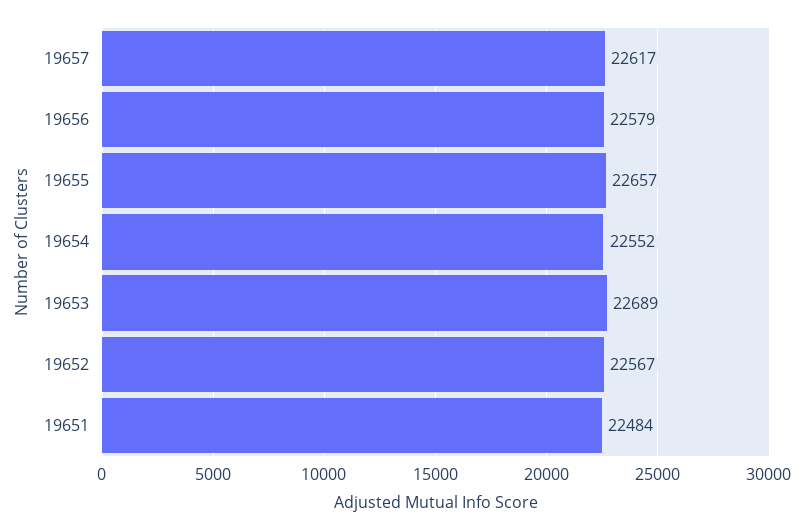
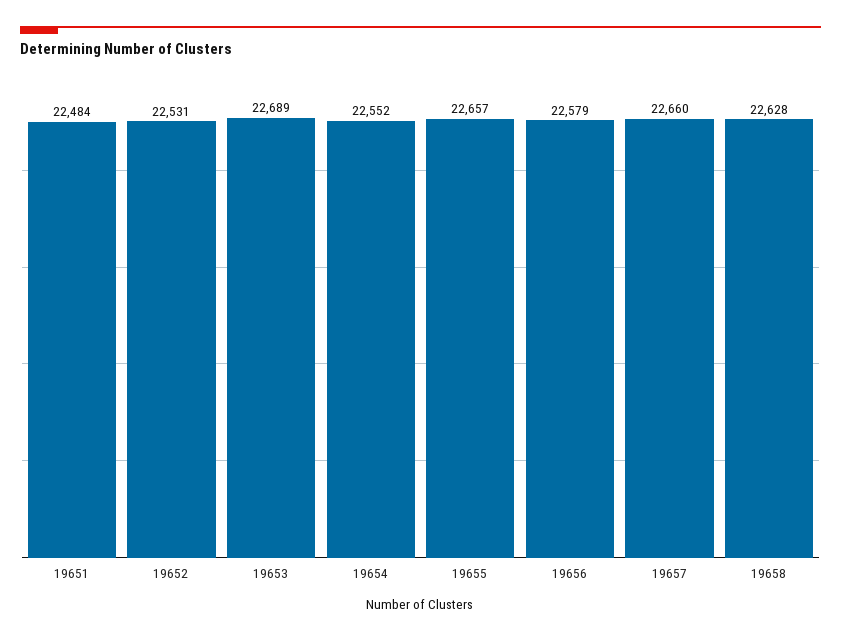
19657: 22617 -> 22660
19652: 22567 -> 22531
19658: none -> 22628

